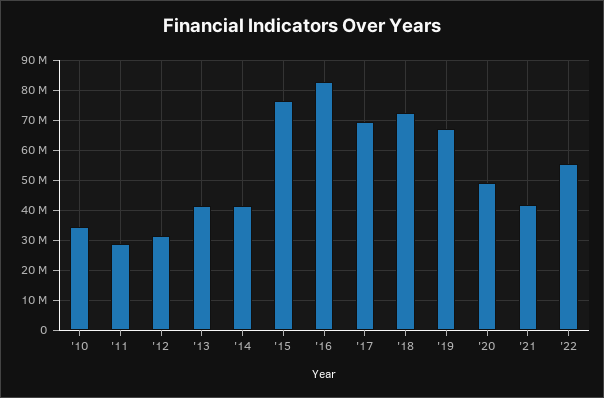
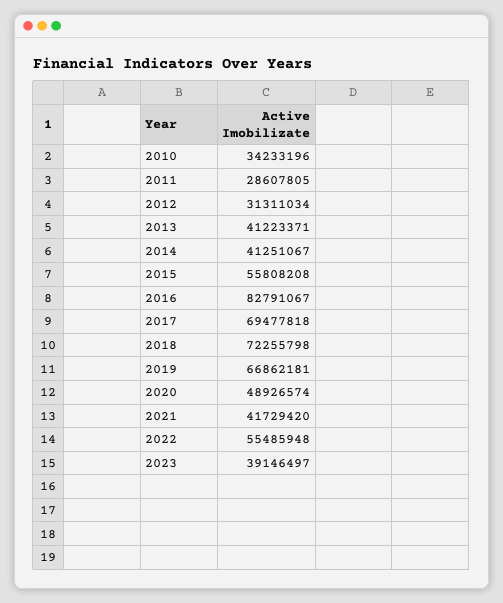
'15: 76000000 -> 55808208
2023: none -> 39146497

